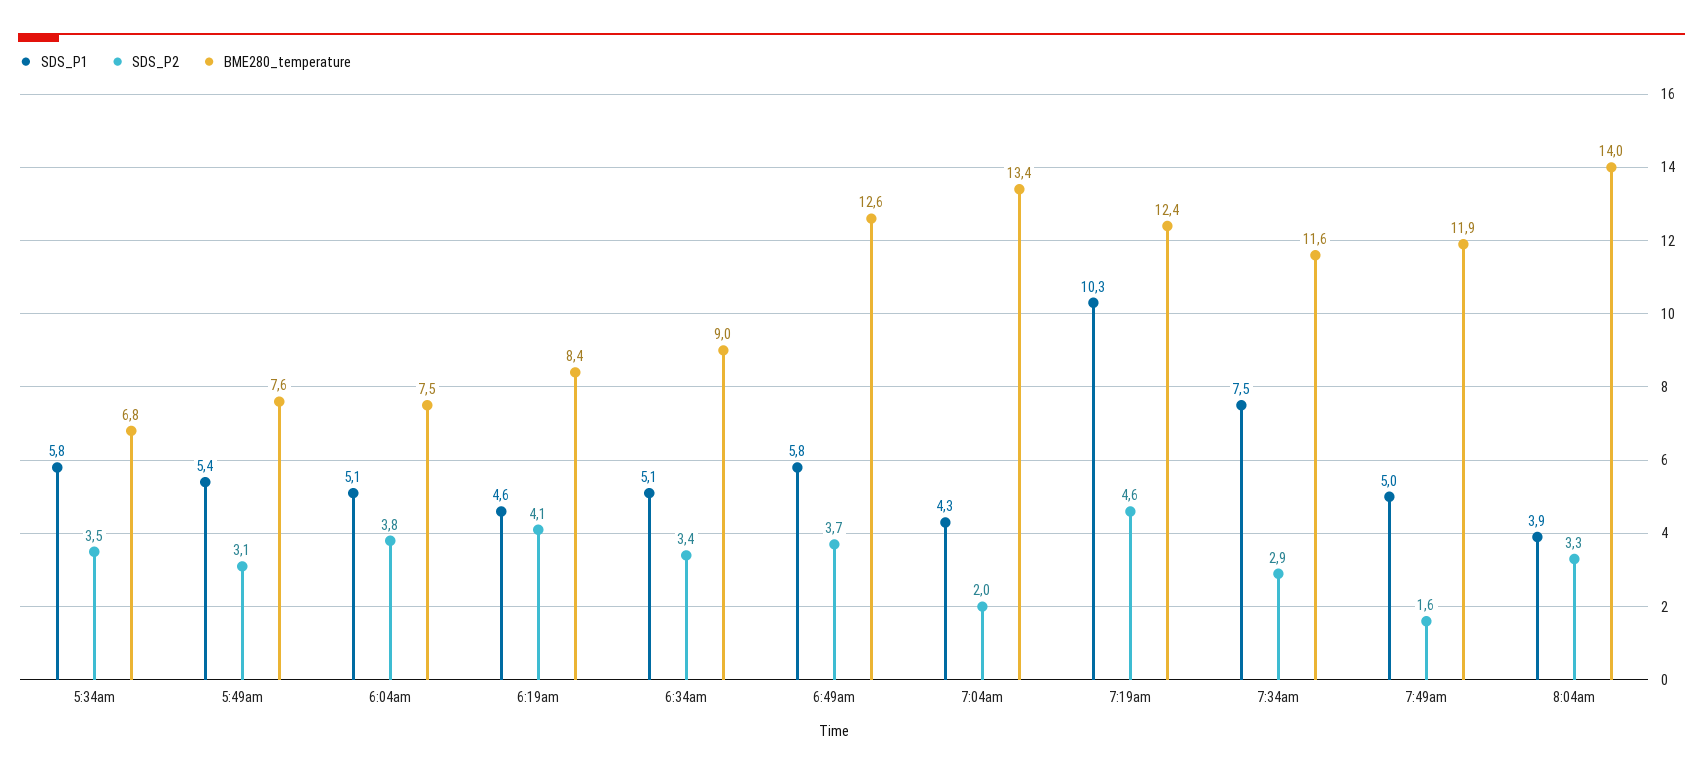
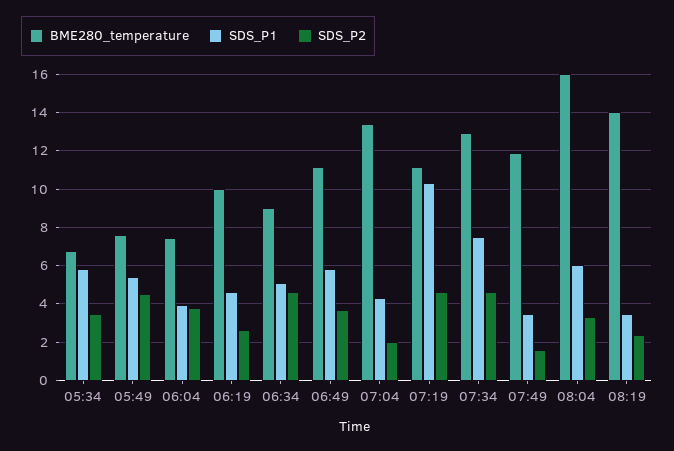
SDS_P2, 5:49am: 3.1 -> 4.5
SDS_P1, 6:04am: 5.1 -> 4
SDS_P2, 6:19am: 4.1 -> 2.5
BME280_temperature, 6:19am: 8.4 -> 10
SDS_P2, 6:34am: 3.4 -> 4.5
BME280_temperature, 6:49am: 12.6 -> 11
BME280_temperature, 7:19am: 12.4 -> 11
SDS_P2, 7:34am: 2.9 -> 4.5
BME280_temperature, 7:34am: 11.6 -> 13
SDS_P1, 7:49am: 5 -> 3.5
SDS_P1, 8:04am: 3.9 -> 6
BME280_temperature, 8:04am: 14 -> 16
BME280_temperature, 08:19: none -> 14
SDS_P1, 08:19: none -> 3.5
SDS_P2, 08:19: none -> 2.5

